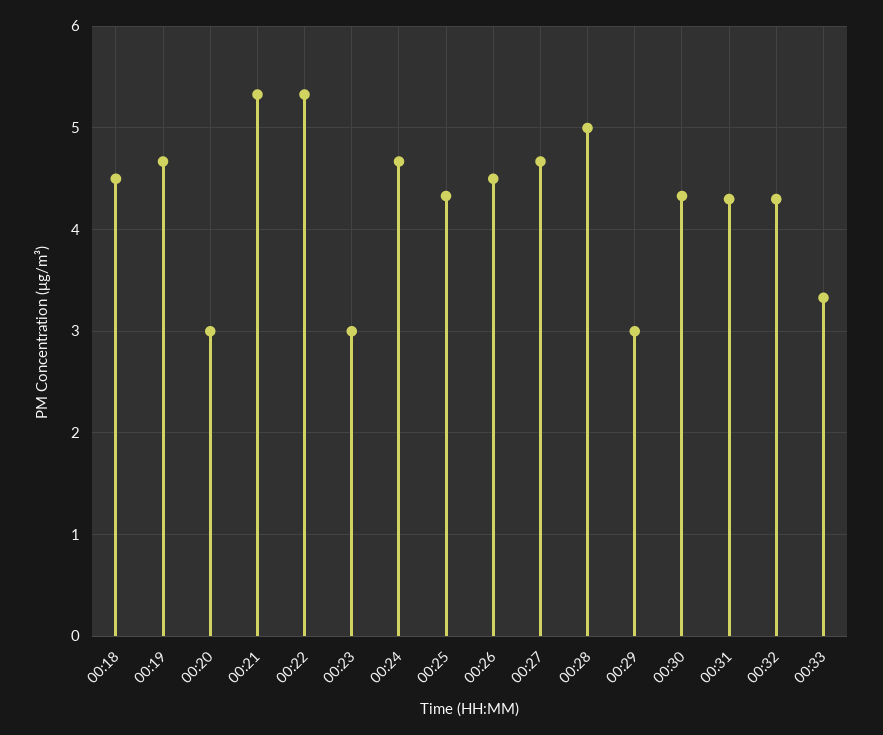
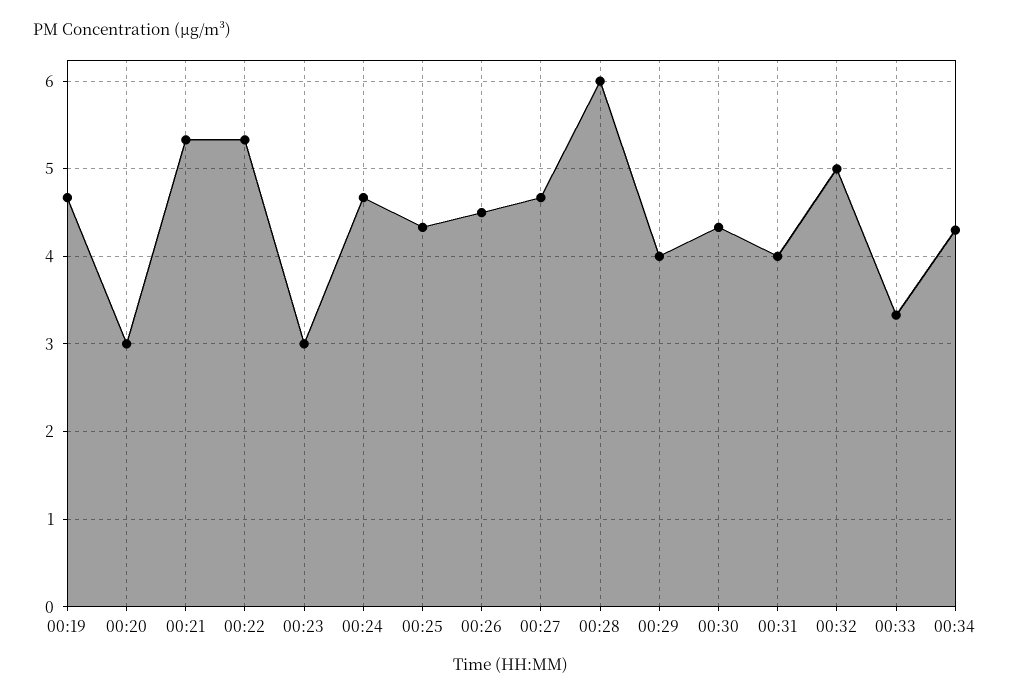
00:18: 4.5 -> none
00:28: 5 -> 6
00:29: 3 -> 4
00:31: 4.3 -> 4
00:32: 4.3 -> 5
00:34: none -> 4.3

